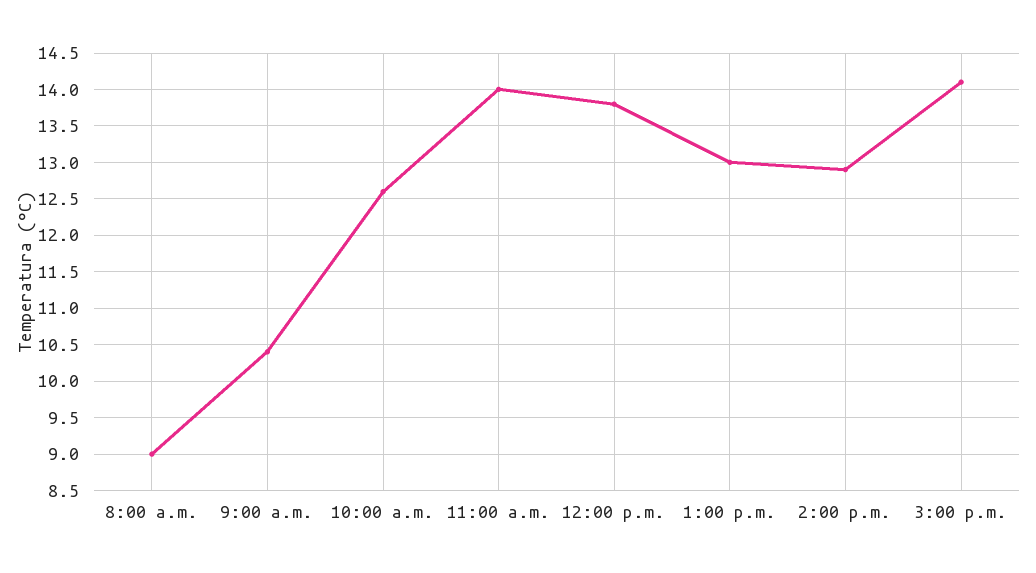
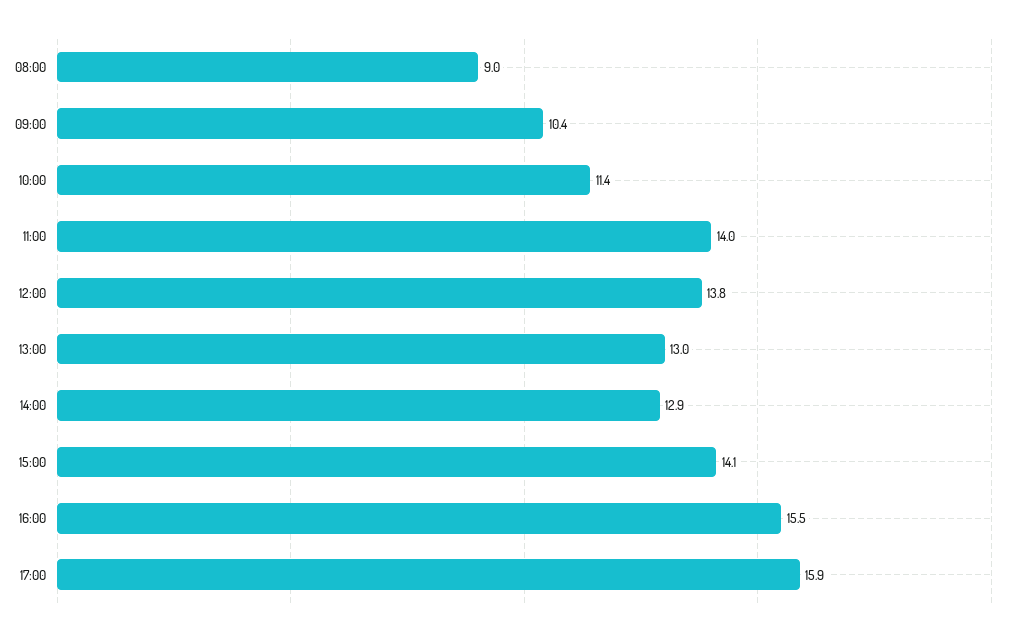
10:00 a.m.: 12.6 -> 11.4
16:00: none -> 15.5
17:00: none -> 15.9

